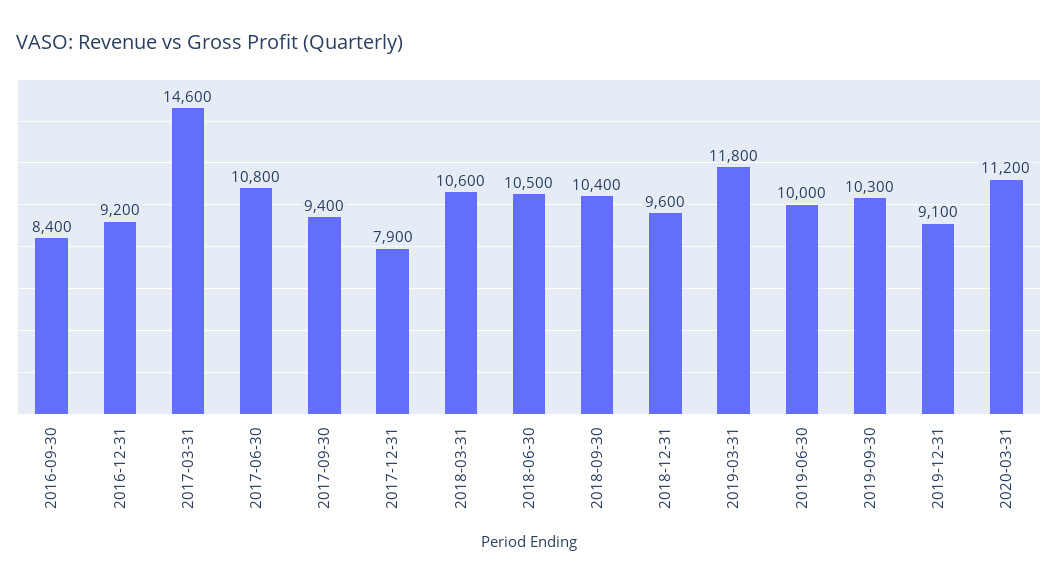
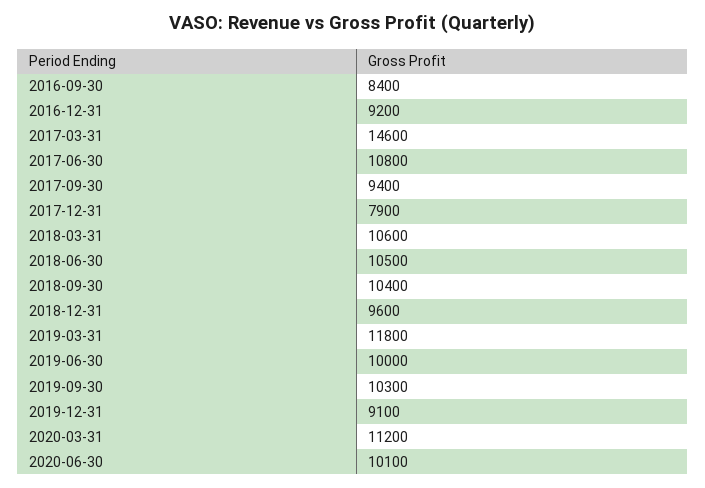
2020-06-30: none -> 10100

